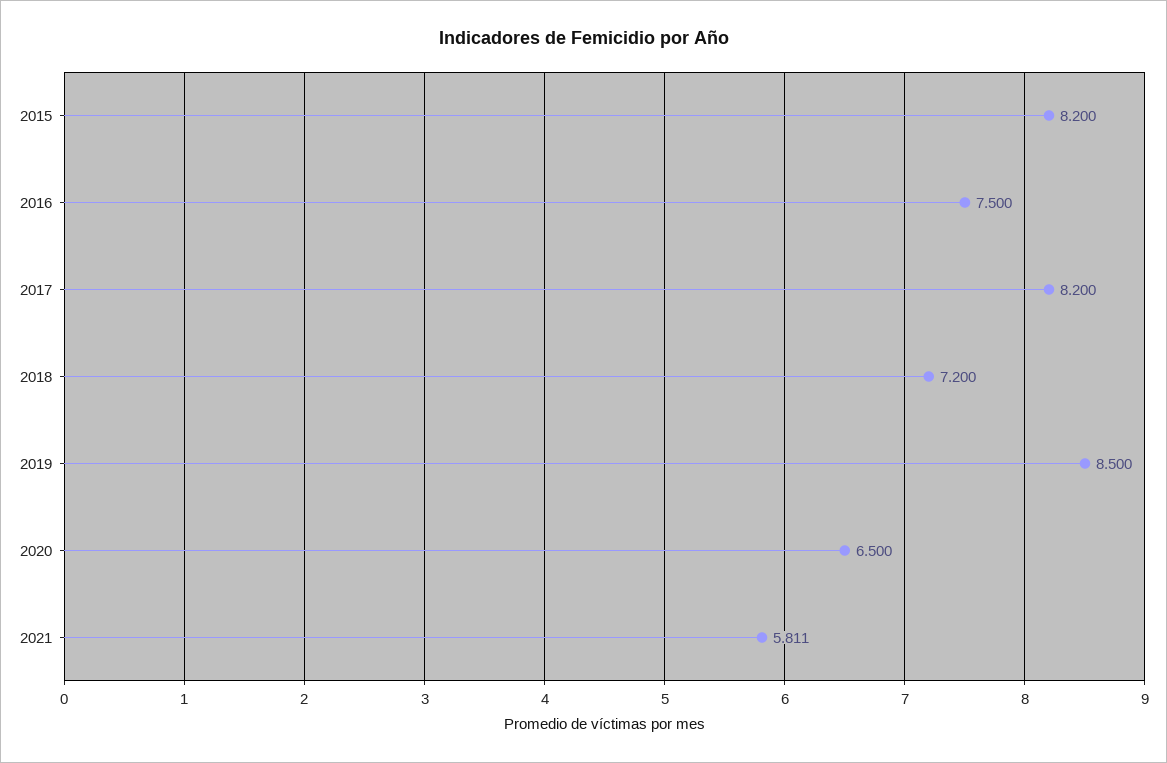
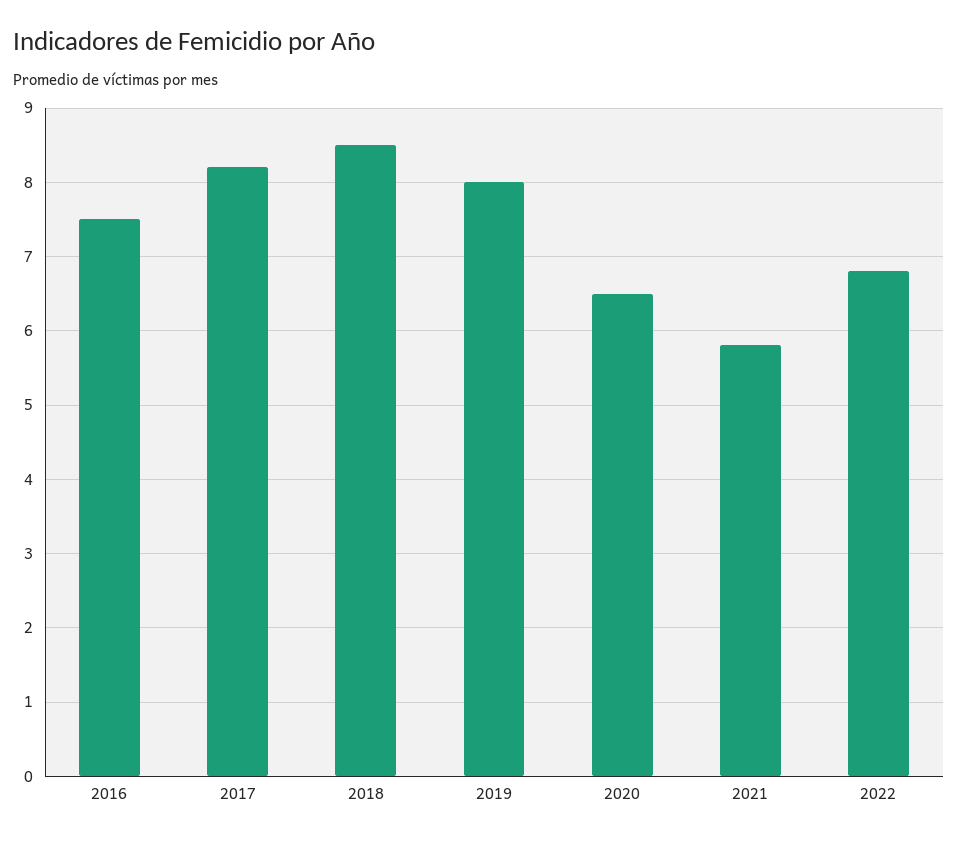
2015: 8.2 -> none
2018: 7.2 -> 8.5
2019: 8.5 -> 8
2022: none -> 6.8

